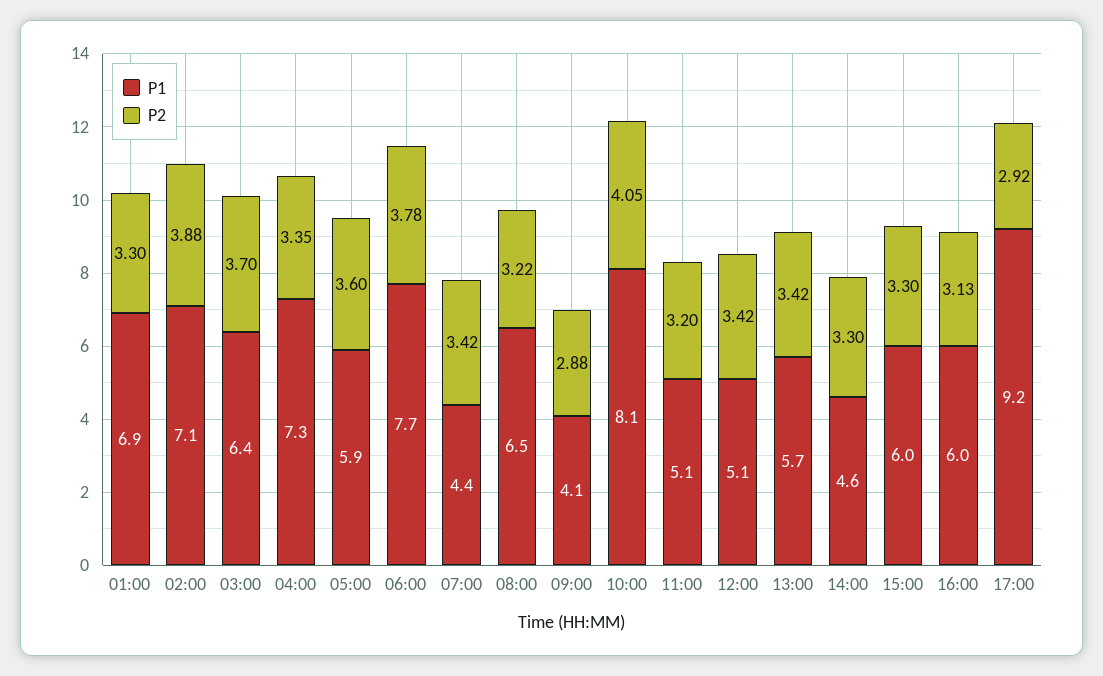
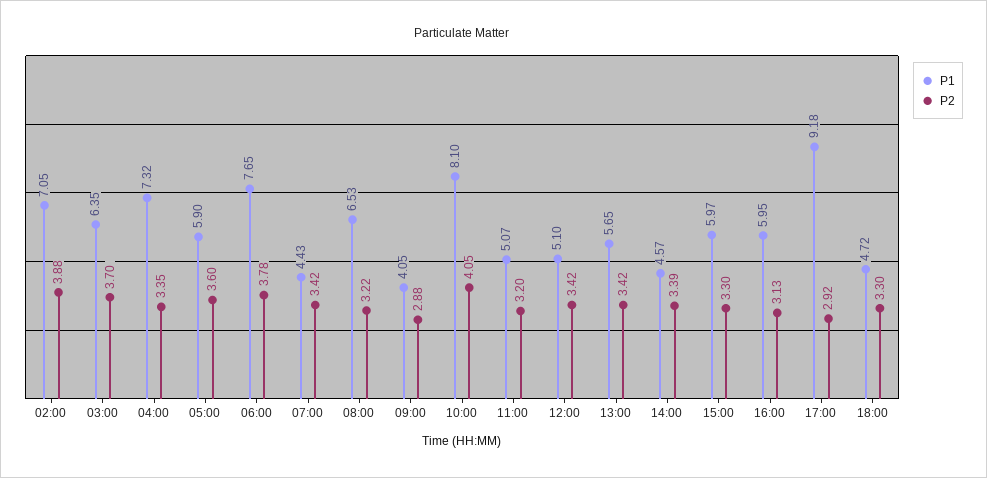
P1, 01:00: 6.9 -> none
P2, 01:00: 3.3 -> none
P2, 14:00: 3.3 -> 3.39
P1, 18:00: none -> 4.72
P2, 18:00: none -> 3.3

